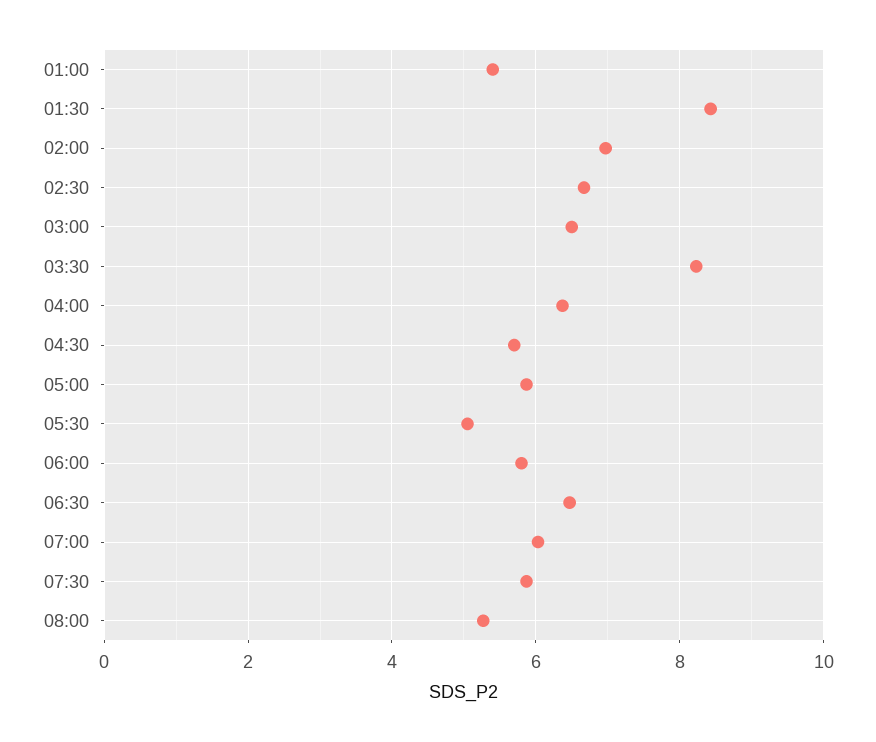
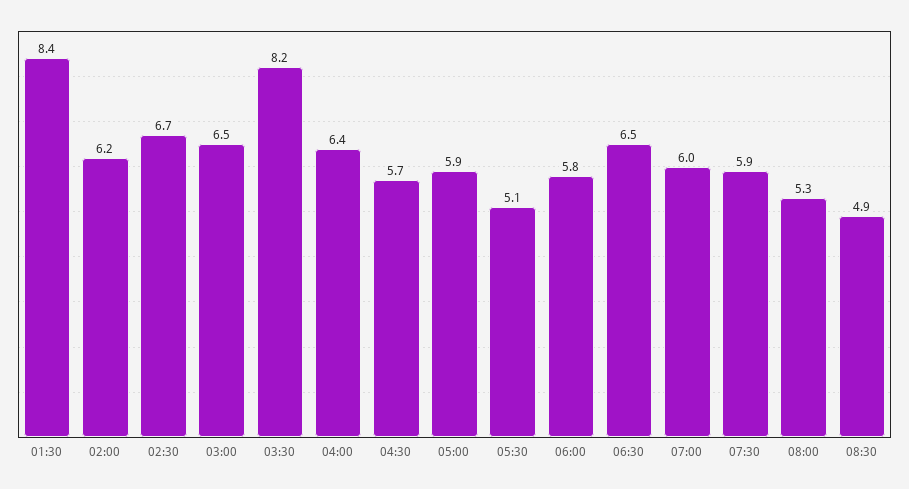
01:00: 5.4 -> none
02:00: 7 -> 6.2
08:30: none -> 4.9

